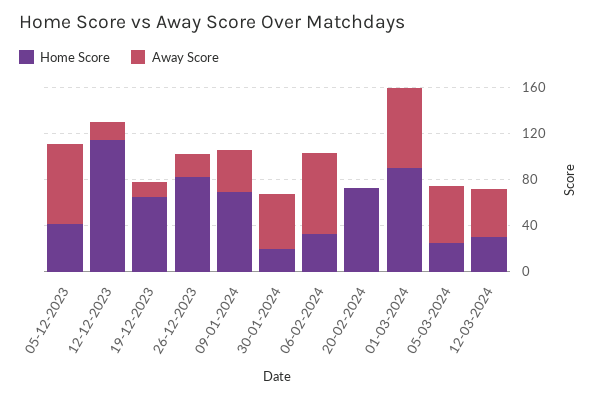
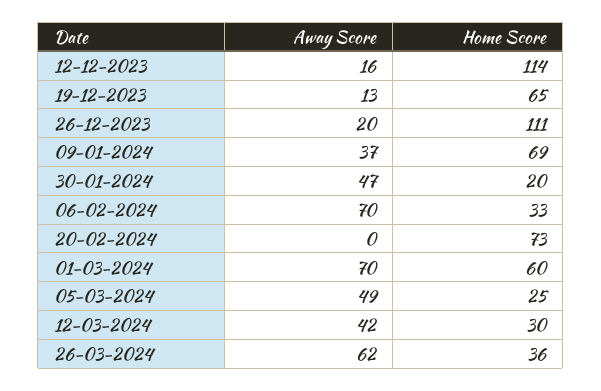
Home Score, 05-12-2023: 40 -> none
Away Score, 05-12-2023: 70 -> none
Home Score, 26-12-2023: 80 -> 111
Home Score, 01-03-2024: 90 -> 60
Away Score, 26-03-2024: none -> 62
Home Score, 26-03-2024: none -> 36

